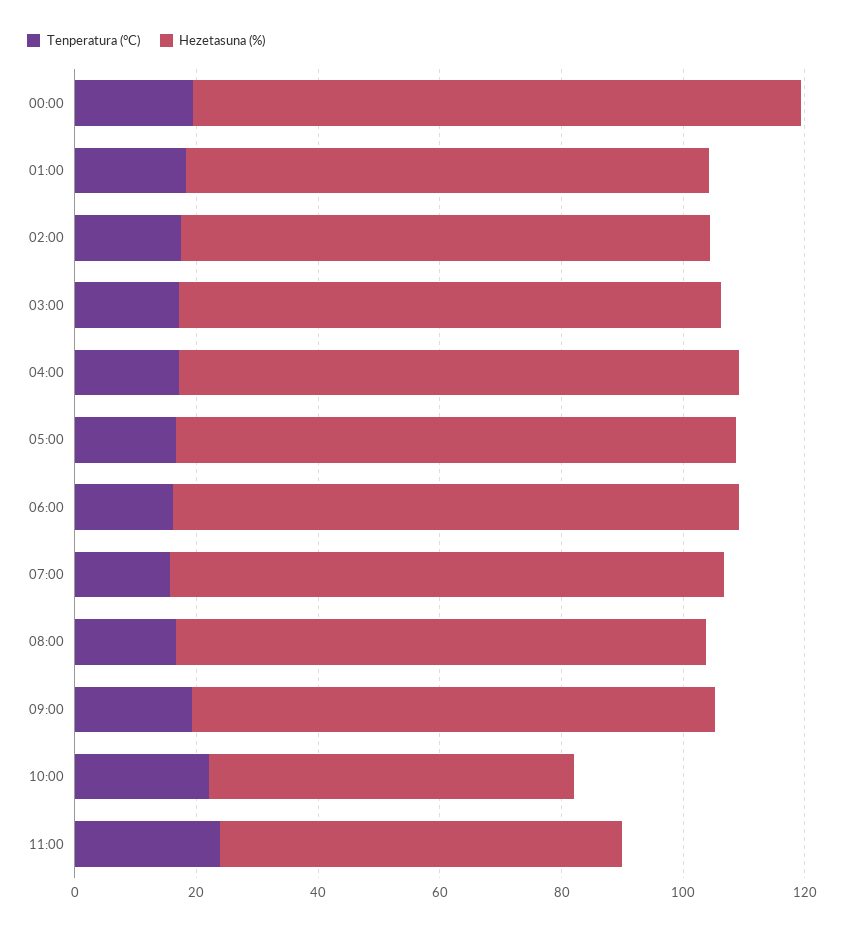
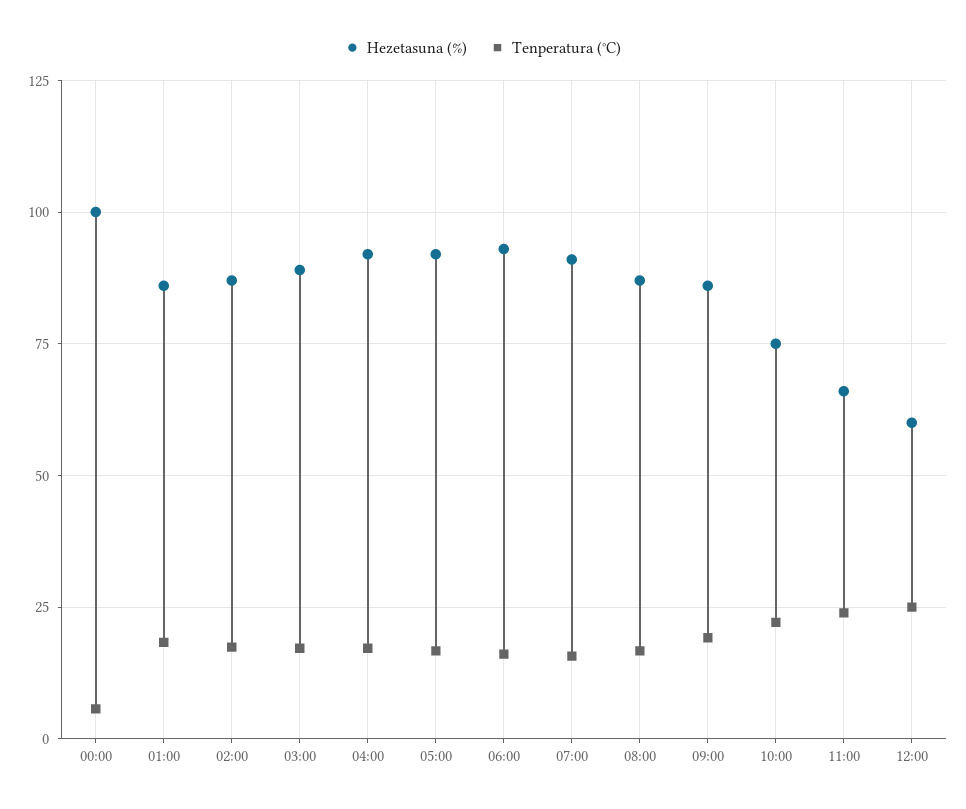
Tenperatura (°C), 00:00: 20 -> 5
Hezetasuna (%), 10:00: 60 -> 75
Hezetasuna (%), 12:00: none -> 60
Tenperatura (°C), 12:00: none -> 25

